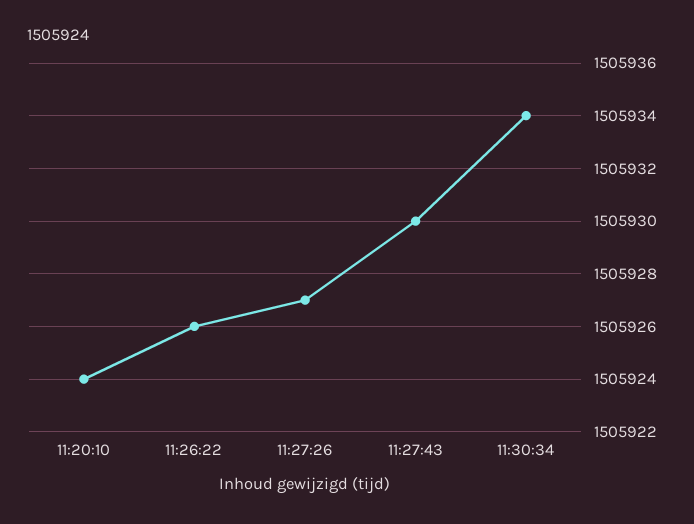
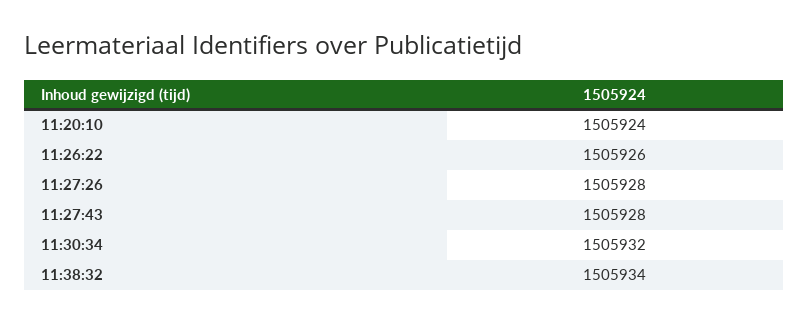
11:27:26: 1505927 -> 1505928
11:27:43: 1505930 -> 1505928
11:30:34: 1505934 -> 1505932
11:38:32: none -> 1505934

